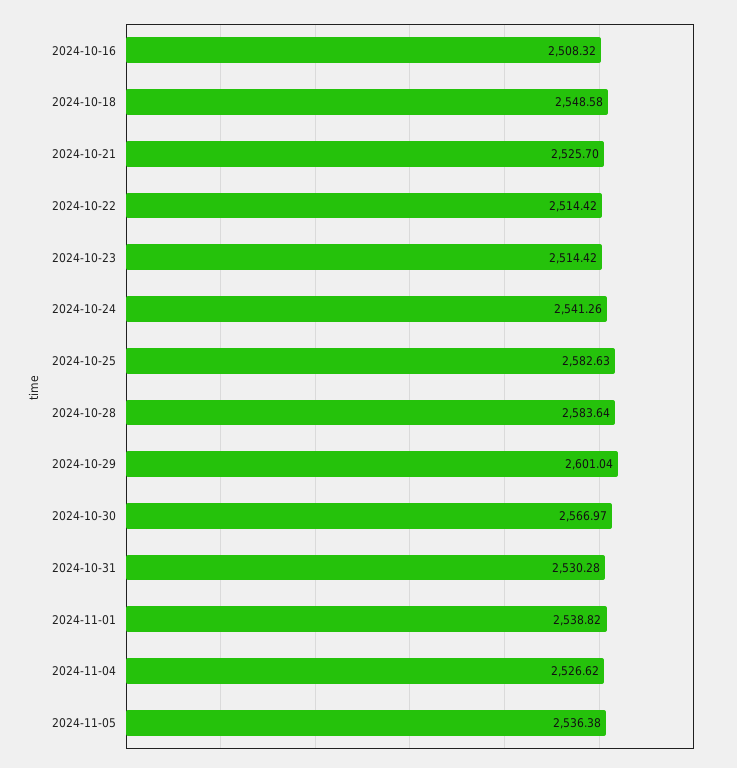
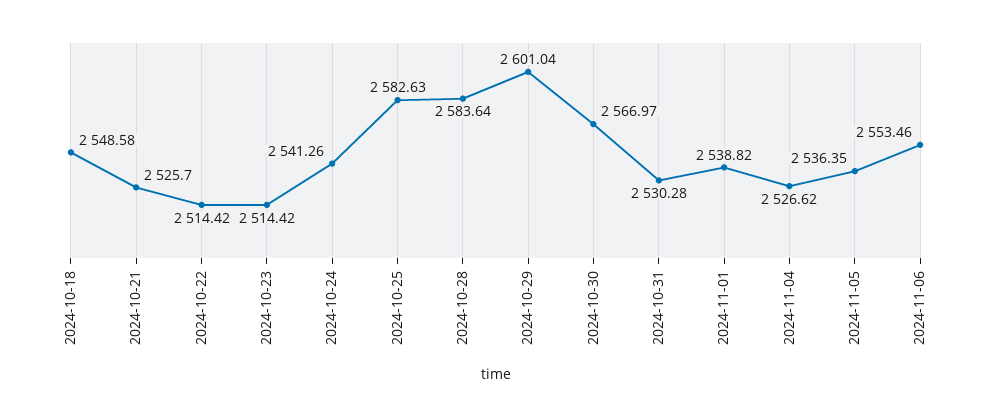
2024-10-16: 2508.32 -> none
2024-11-05: 2536.38 -> 2536.35
2024-11-06: none -> 2553.46

